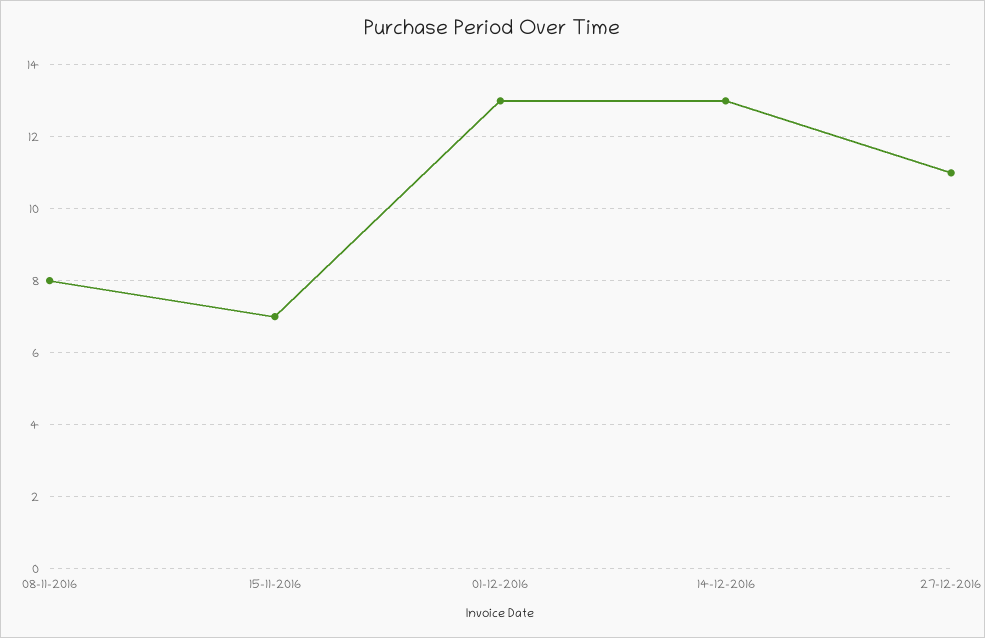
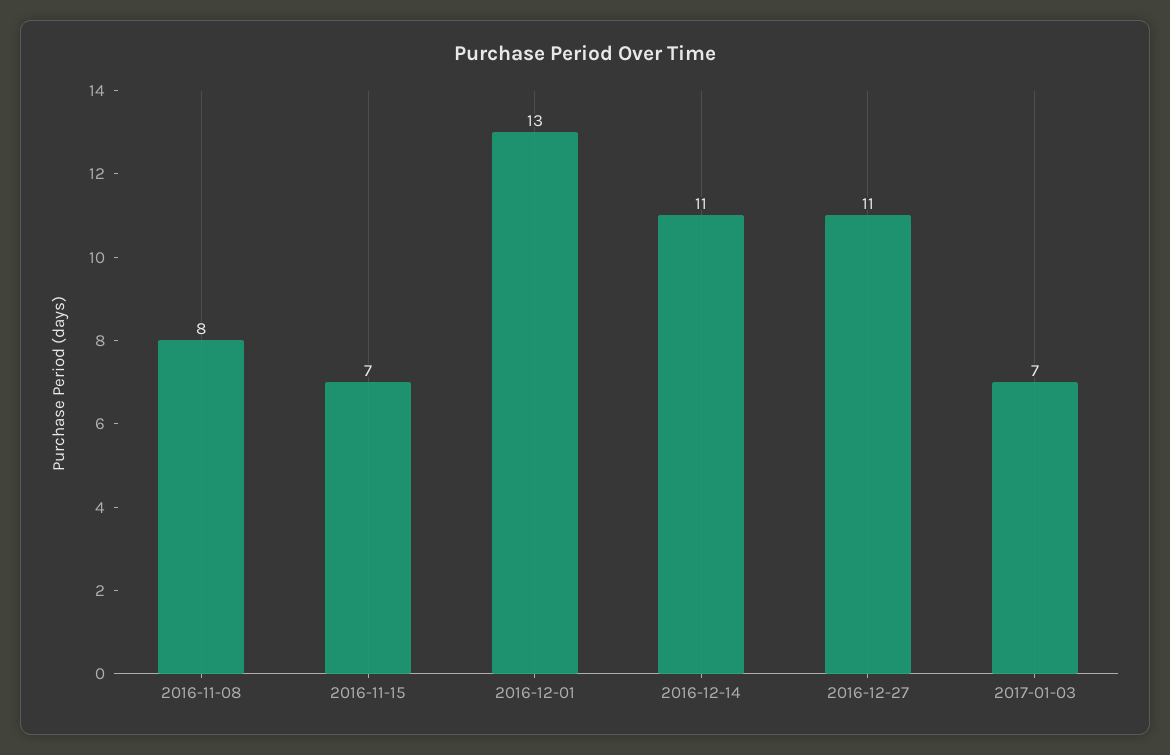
14-12-2016: 13 -> 11
2017-01-03: none -> 7

